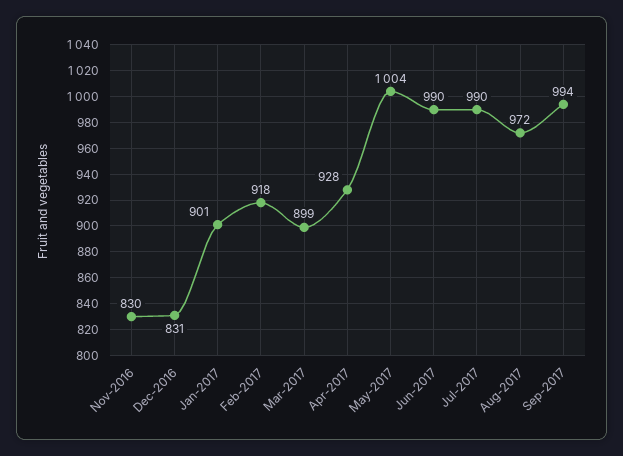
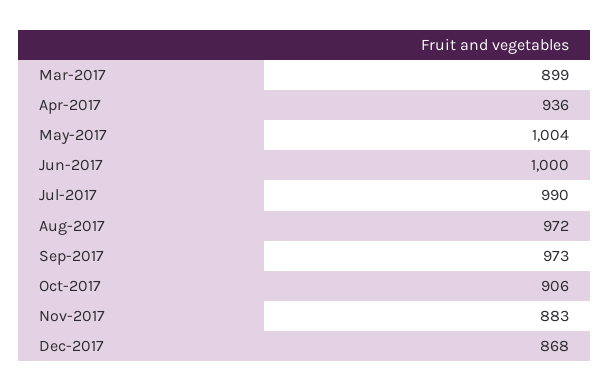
Nov-2016: 830 -> none
Dec-2016: 831 -> none
Jan-2017: 901 -> none
Feb-2017: 918 -> none
Apr-2017: 928 -> 936
Jun-2017: 990 -> 1000
Sep-2017: 994 -> 973
Oct-2017: none -> 906
Nov-2017: none -> 883
Dec-2017: none -> 868

